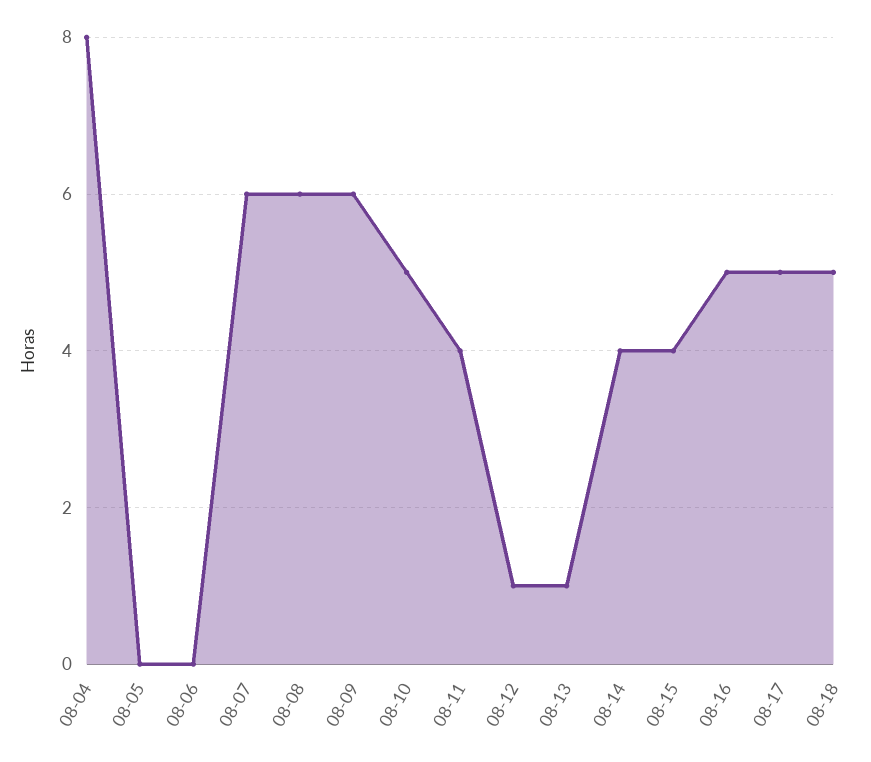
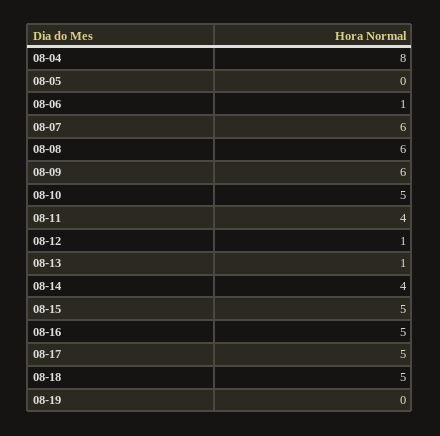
08-06: 0 -> 1
08-15: 4 -> 5
08-19: none -> 0

